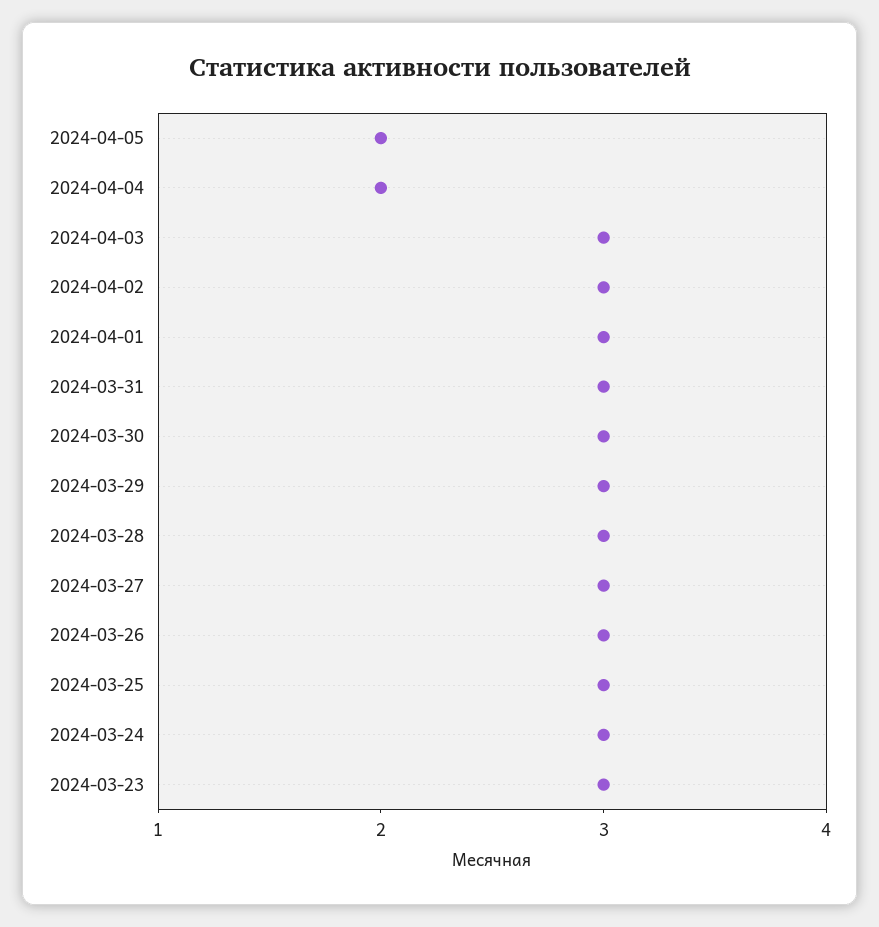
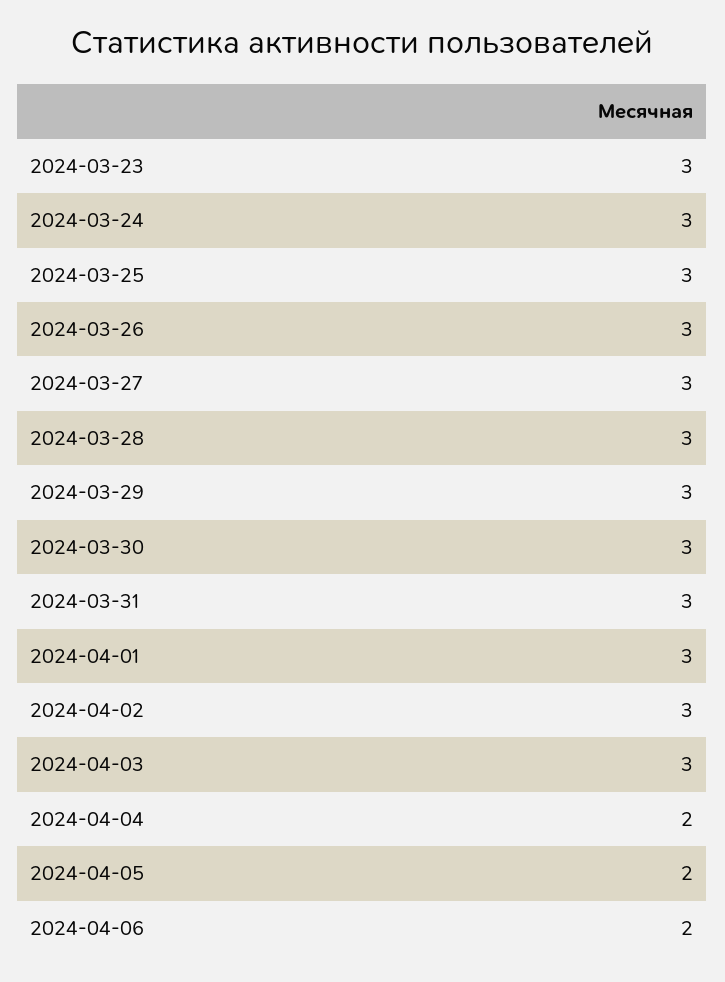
2024-04-06: none -> 2

